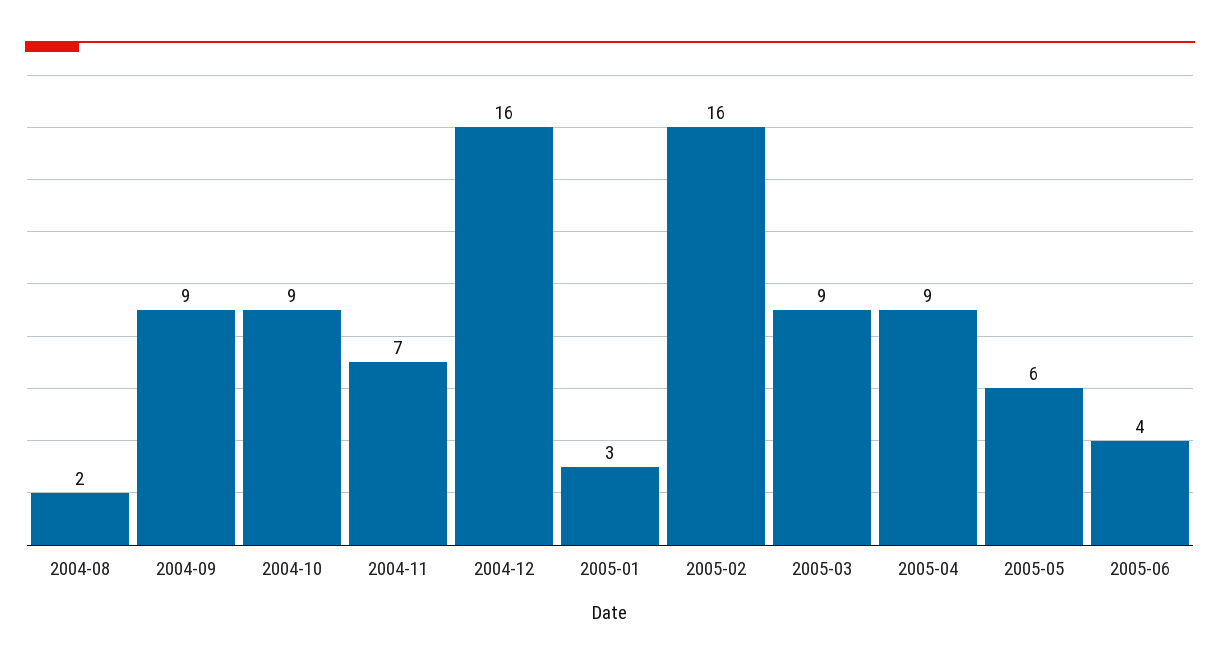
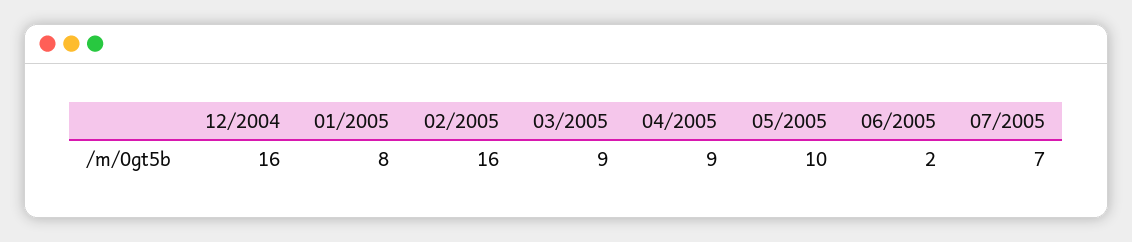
2004-08: 2 -> none
2004-09: 9 -> none
2004-10: 9 -> none
2004-11: 7 -> none
2005-01: 3 -> 8
2005-05: 6 -> 10
2005-06: 4 -> 2
07/2005: none -> 7

